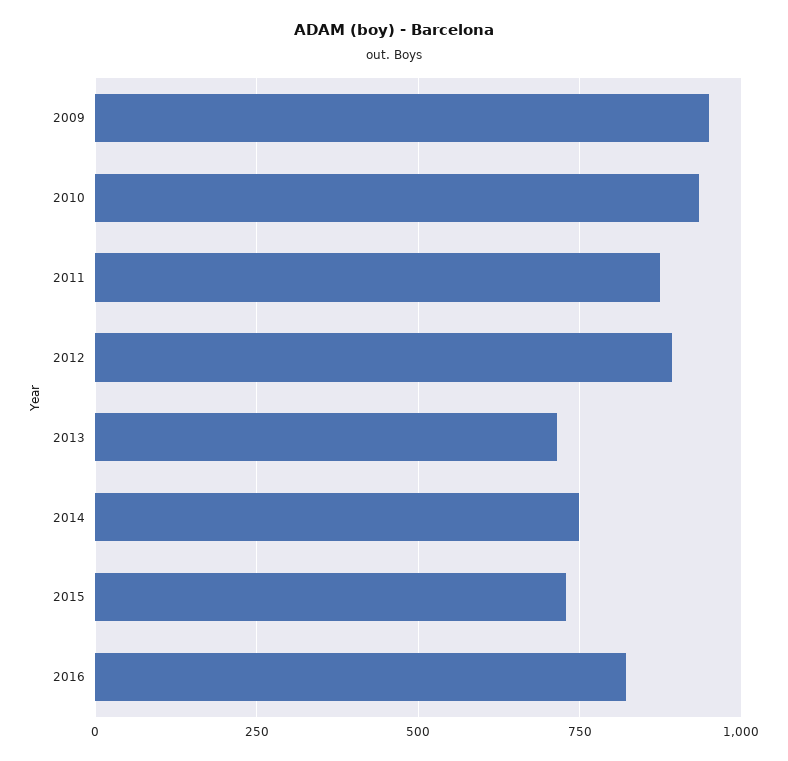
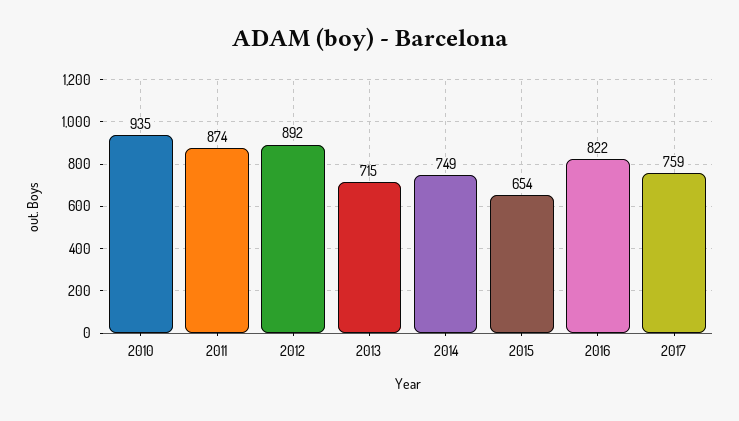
2009: 950 -> none
2015: 725 -> 654
2017: none -> 759

